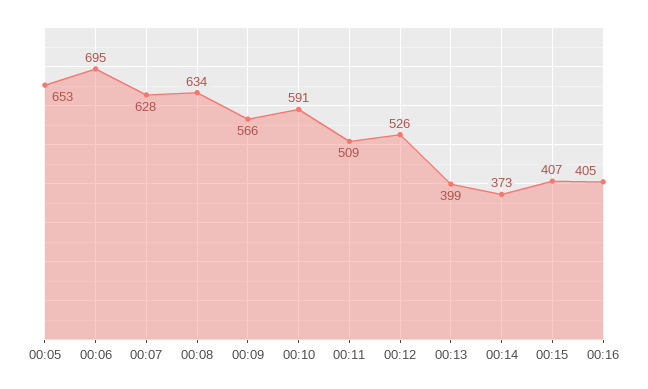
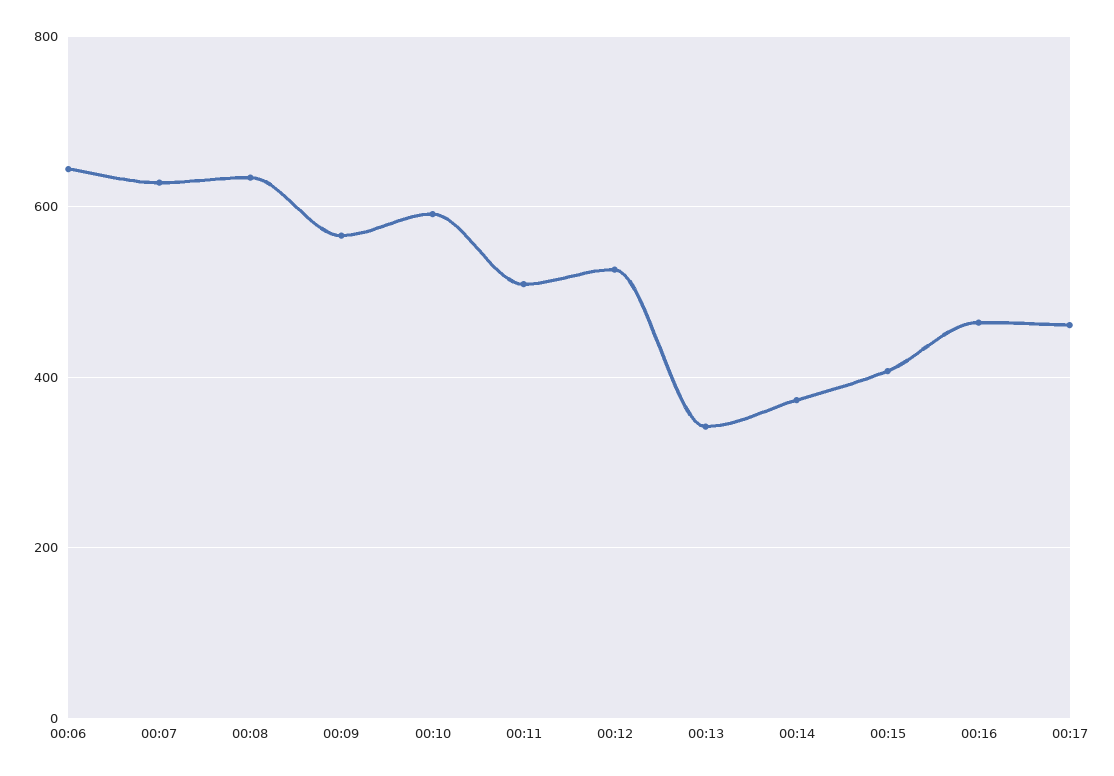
00:05: 653 -> none
00:06: 695 -> 640
00:13: 399 -> 340
00:16: 405 -> 460
00:17: none -> 460

